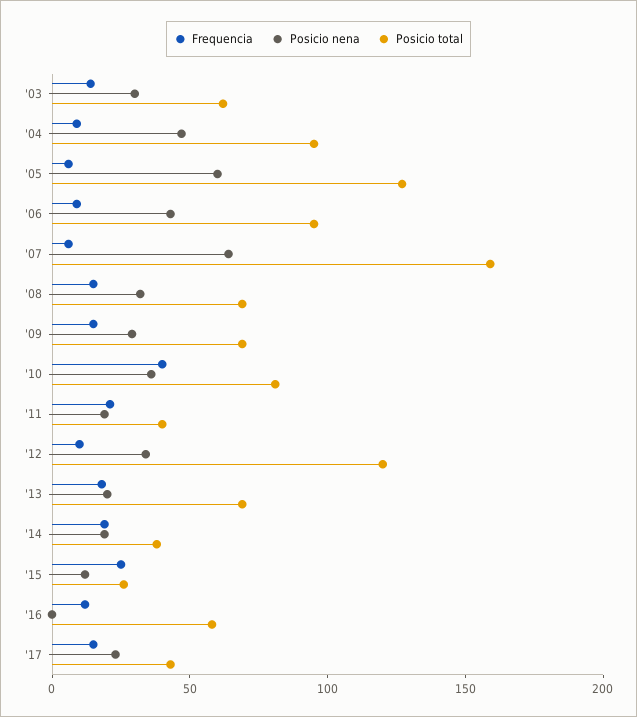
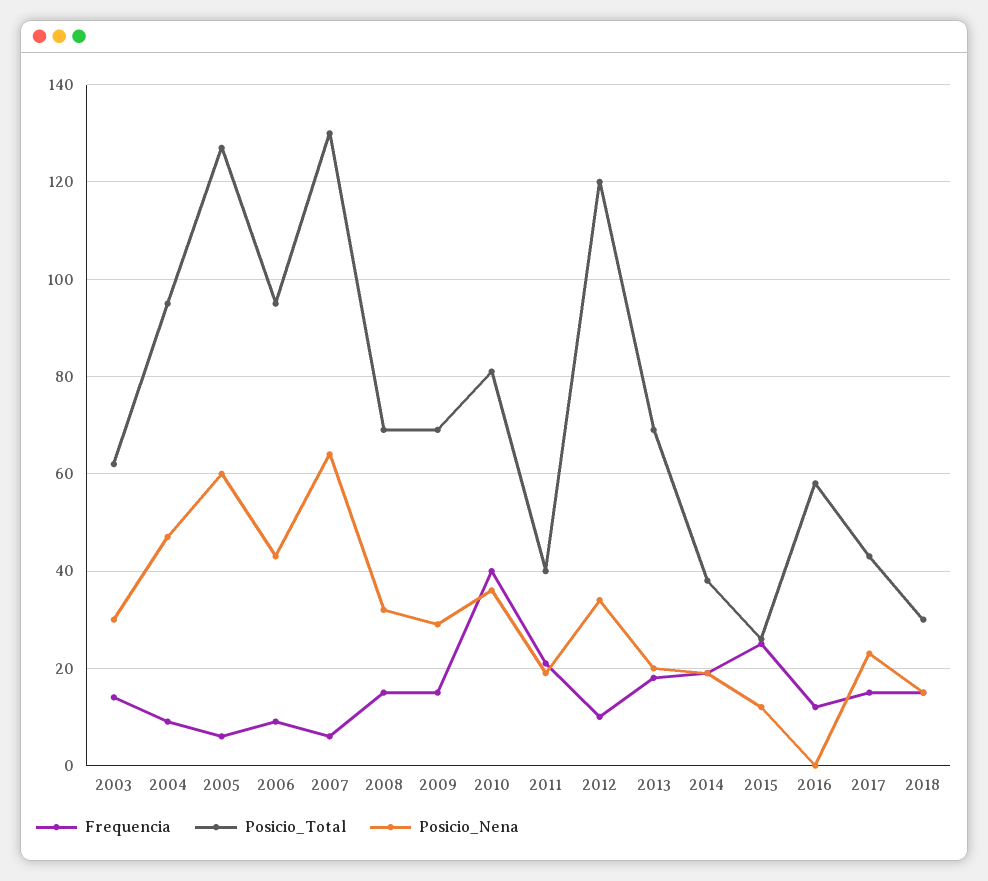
Posicio total, '07: 160 -> 130
Frequencia, 2018: none -> 15
Posicio total, 2018: none -> 30
Posicio nena, 2018: none -> 15

